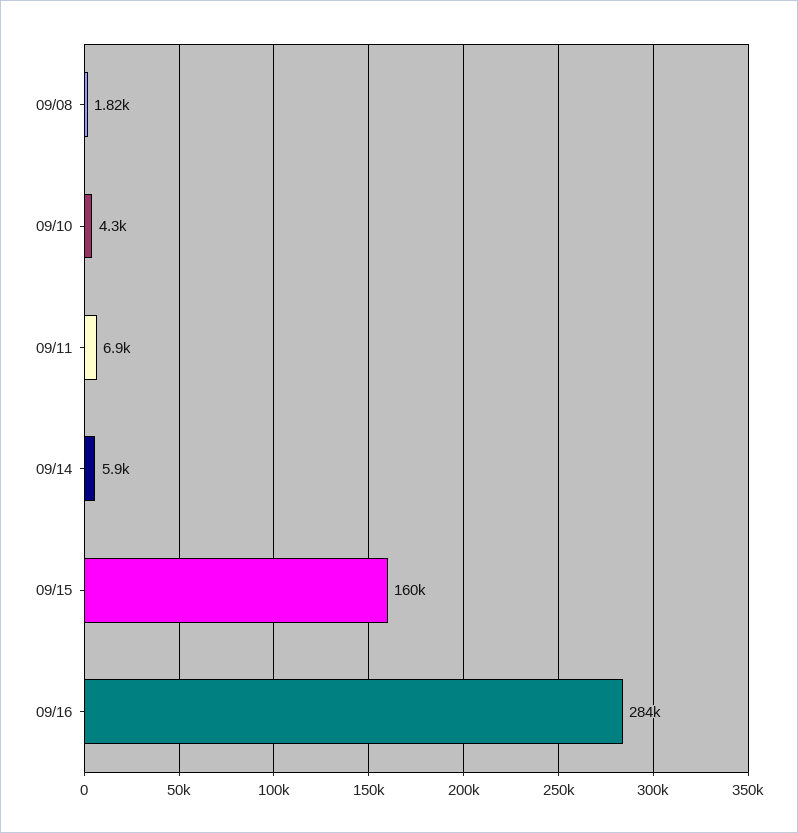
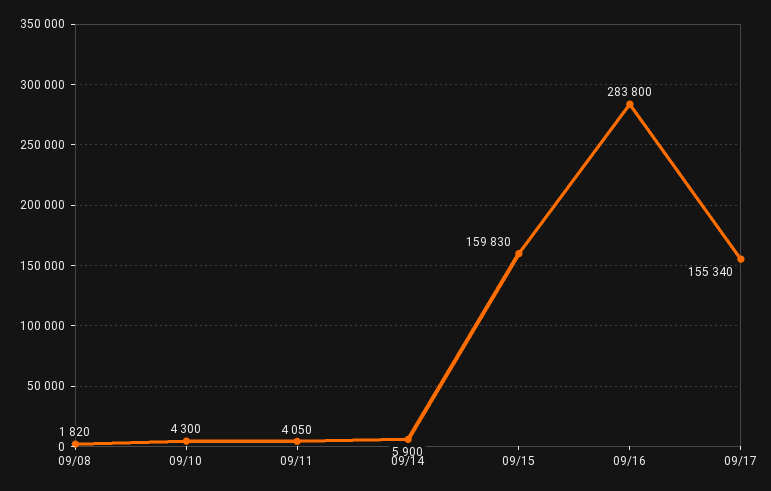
09/11: 6900 -> 4050
09/17: none -> 155340

